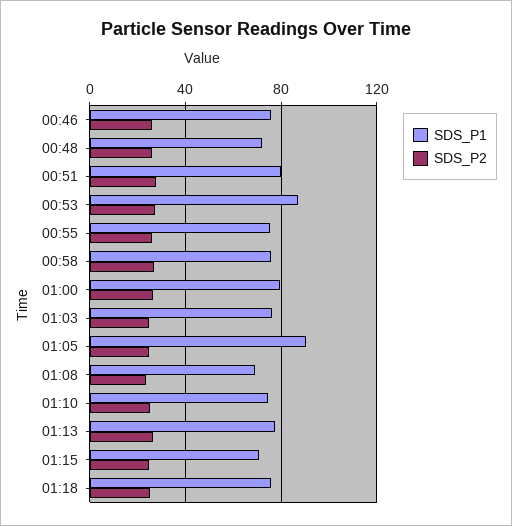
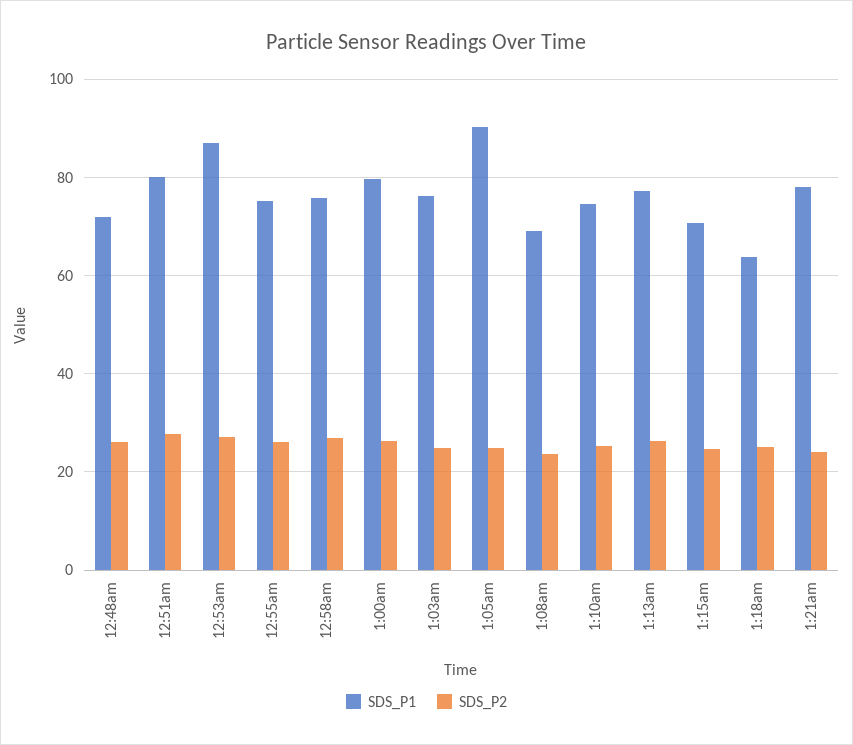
SDS_P1, 00:46: 75 -> none
SDS_P2, 00:46: 25 -> none
SDS_P1, 01:18: 75 -> 64
SDS_P1, 1:21am: none -> 78
SDS_P2, 1:21am: none -> 24

